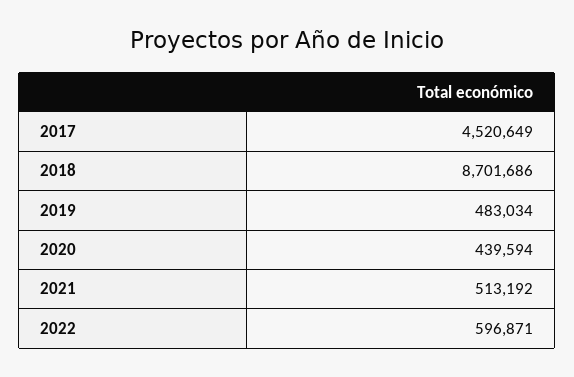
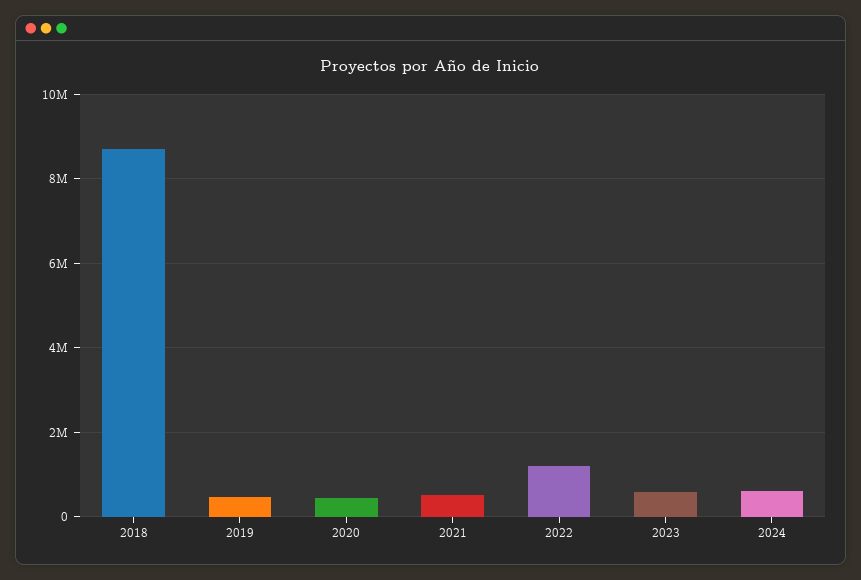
2017: 4520649 -> none
2022: 596871 -> 1200000
2023: none -> 600000
2024: none -> 600000

